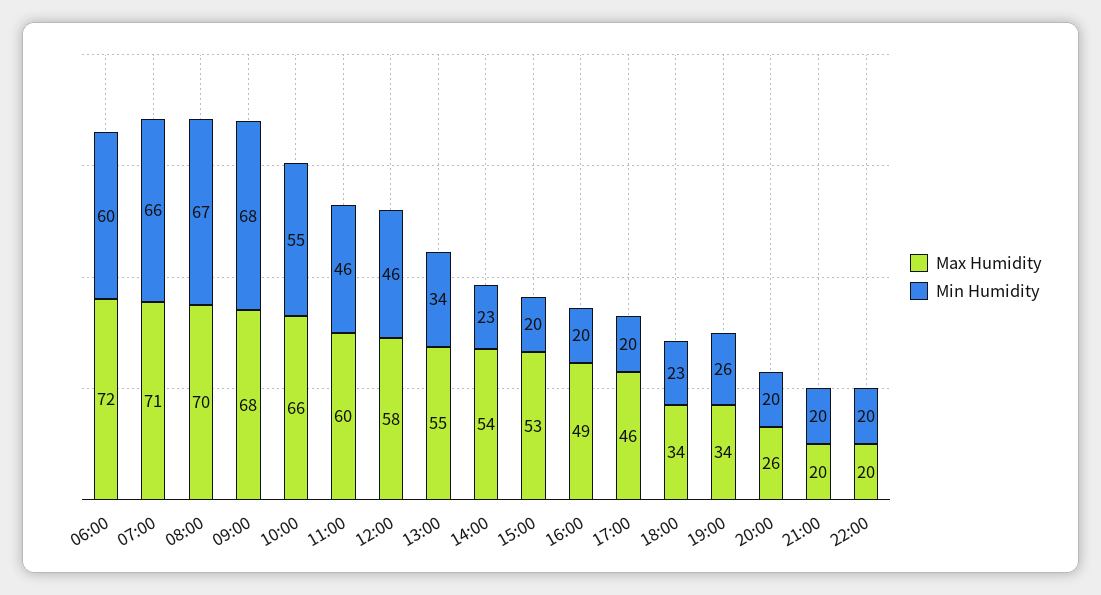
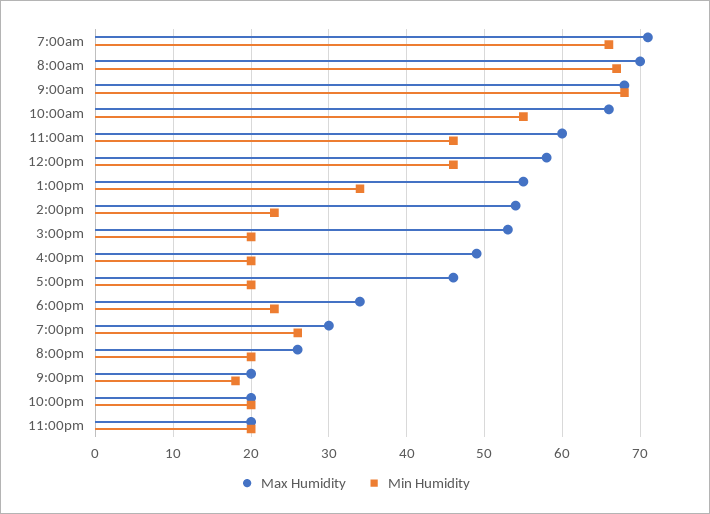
Max Humidity, 06:00: 72 -> none
Min Humidity, 06:00: 60 -> none
Max Humidity, 19:00: 34 -> 30
Min Humidity, 21:00: 20 -> 18
Max Humidity, 11:00pm: none -> 20
Min Humidity, 11:00pm: none -> 20

